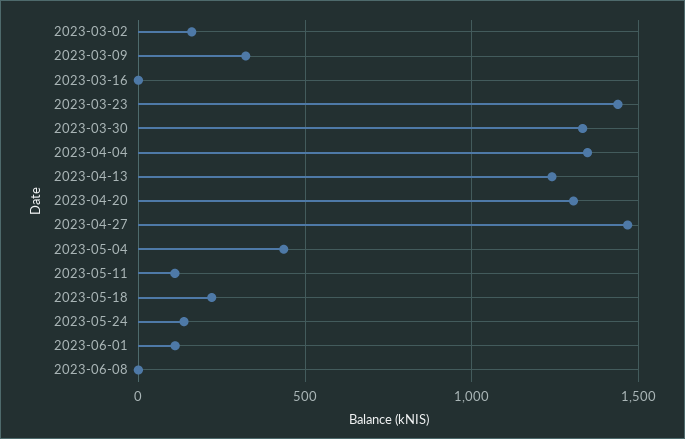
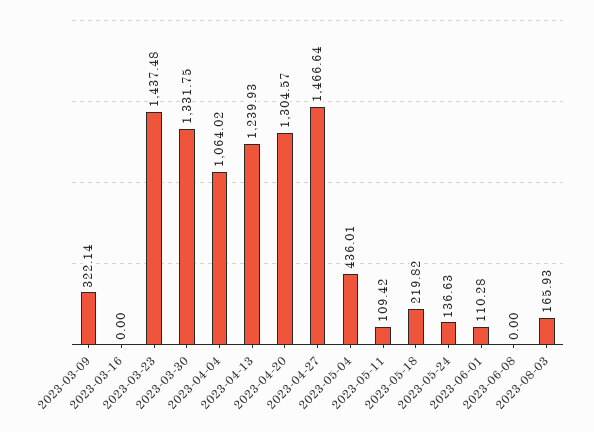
2023-03-02: 150 -> none
2023-04-04: 1350 -> 1064.02
2023-08-03: none -> 165.93

